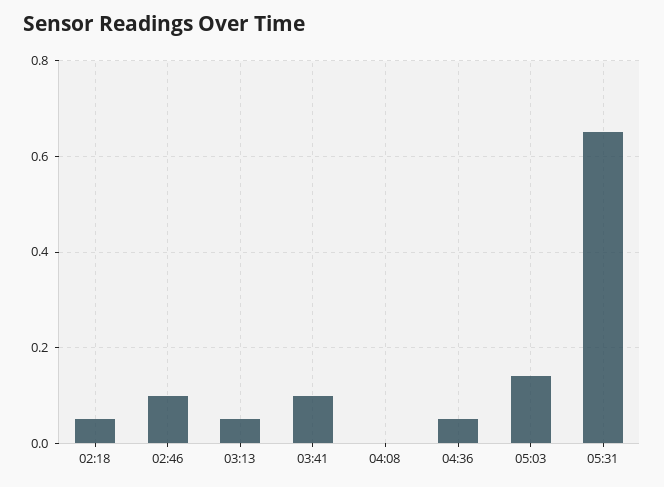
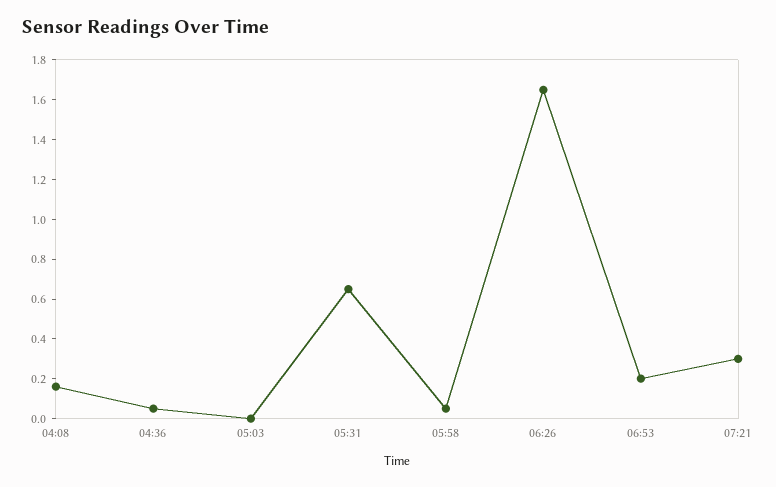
02:18: 0.05 -> none
02:46: 0.1 -> none
03:13: 0.05 -> none
03:41: 0.1 -> none
04:08: 0 -> 0.15
05:03: 0.15 -> 0
05:58: none -> 0.05
06:26: none -> 1.65
06:53: none -> 0.2
07:21: none -> 0.3

